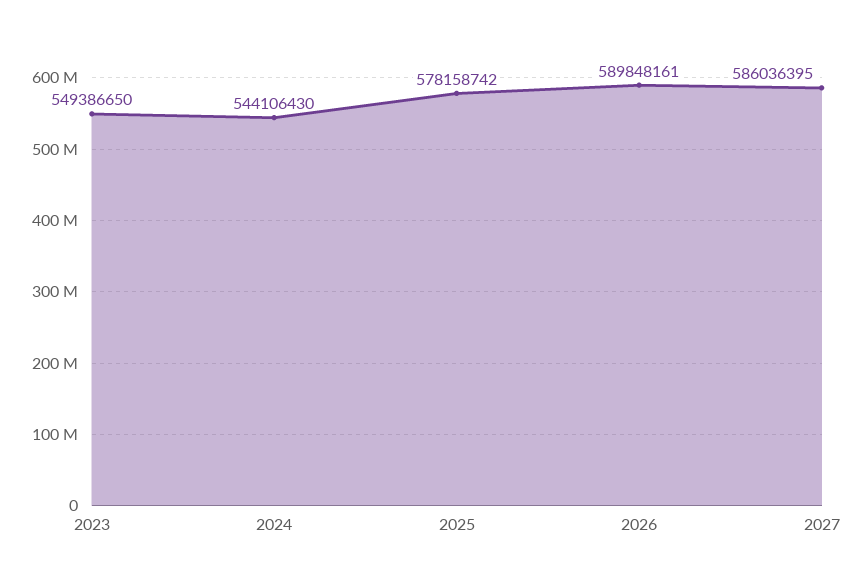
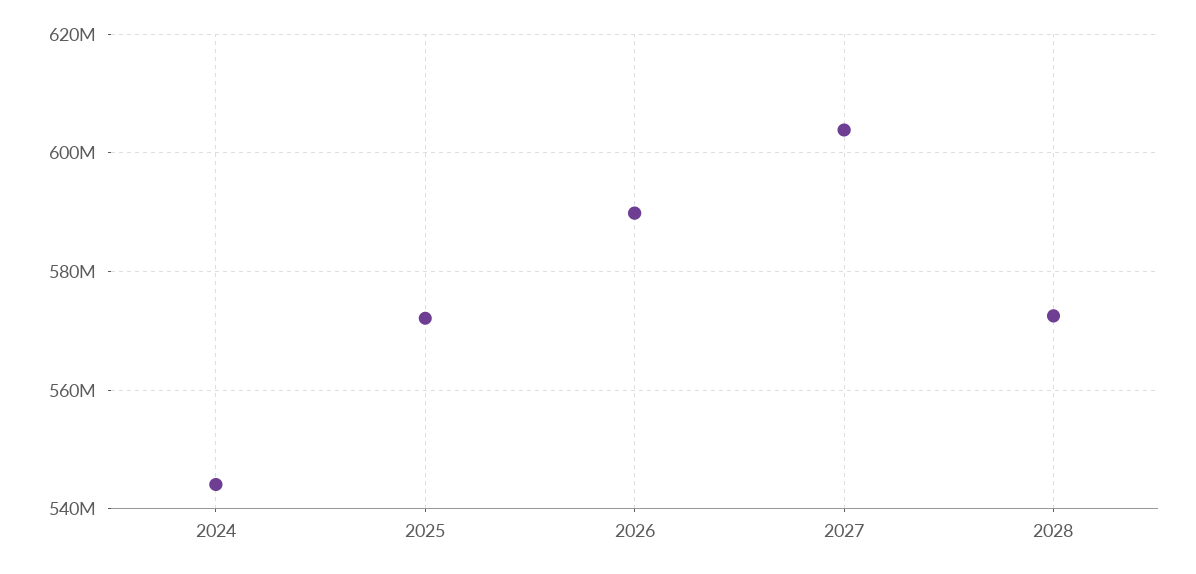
2023: 549386650 -> none
2025: 578158742 -> 572000000
2027: 586036395 -> 604000000
2028: none -> 572000000

